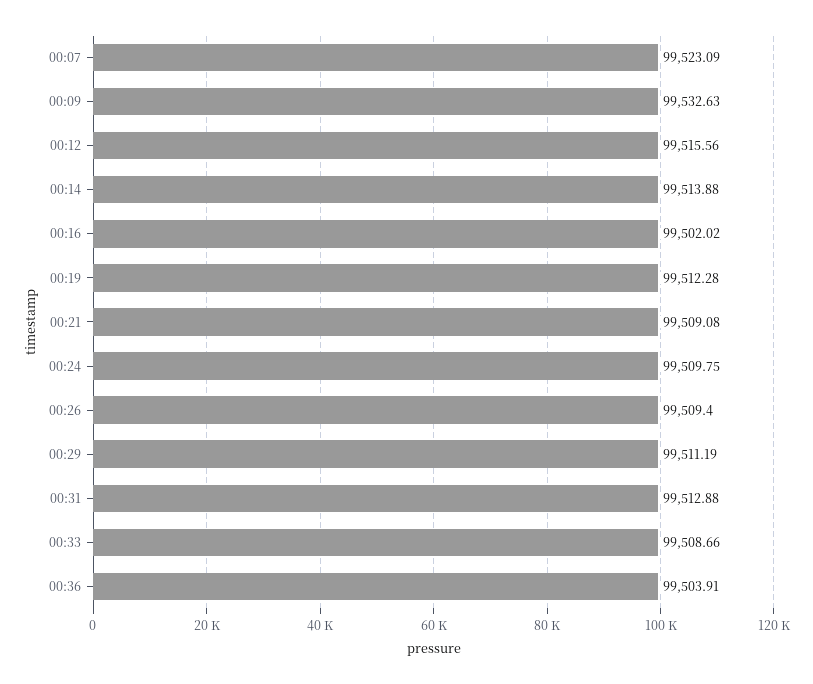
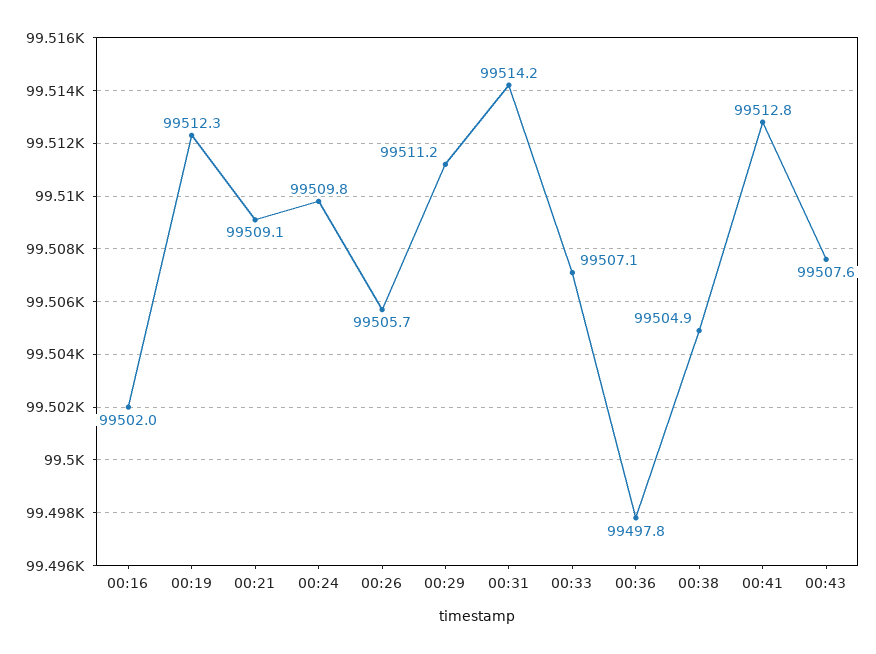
00:07: 99523.09 -> none
00:09: 99532.63 -> none
00:12: 99515.56 -> none
00:14: 99513.88 -> none
00:26: 99509.4 -> 99505.7
00:31: 99512.88 -> 99514.2
00:33: 99508.66 -> 99507.1
00:36: 99503.91 -> 99497.8
00:38: none -> 99504.9
00:41: none -> 99512.8
00:43: none -> 99507.6

